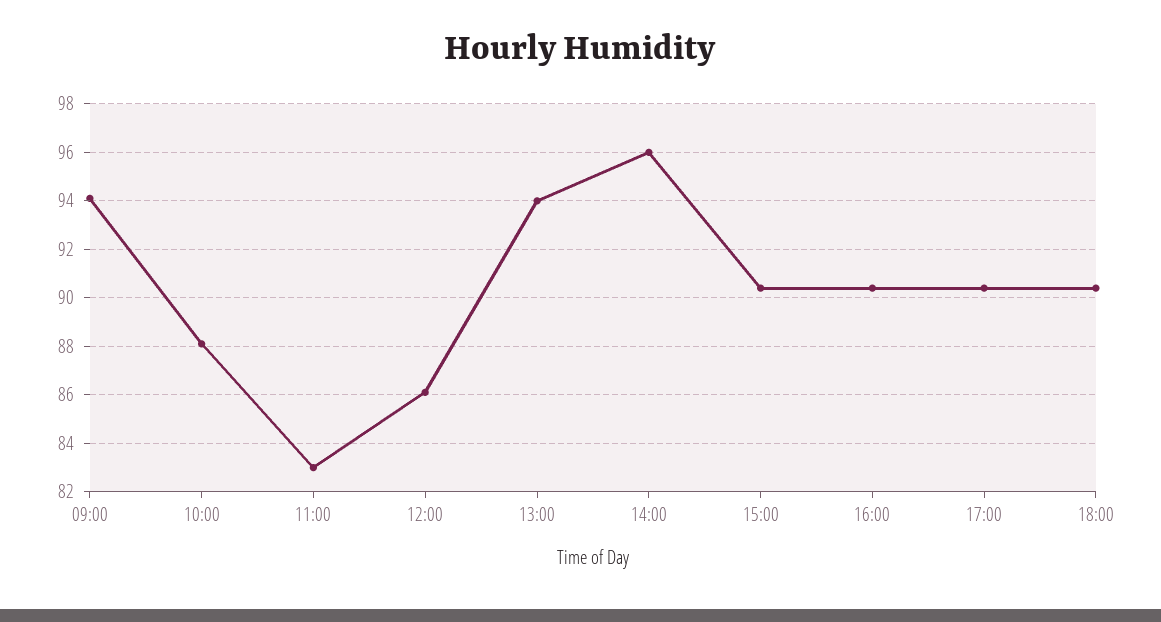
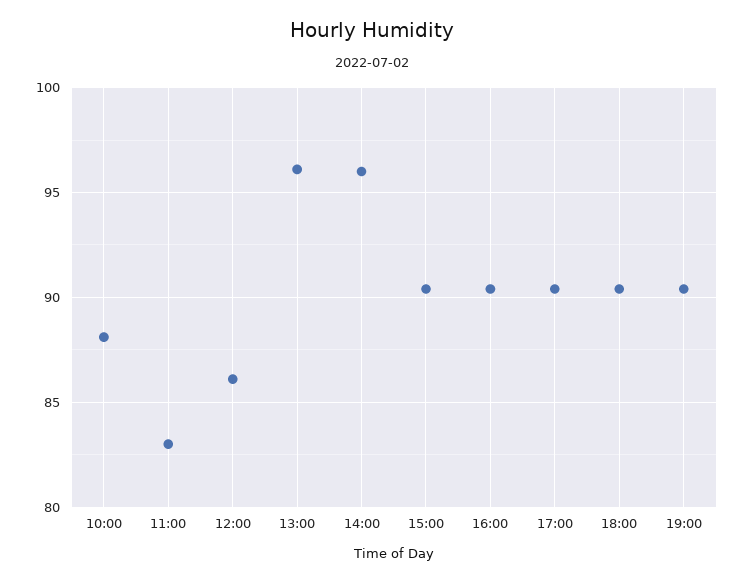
09:00: 94 -> none
13:00: 94 -> 96
19:00: none -> 90.5

